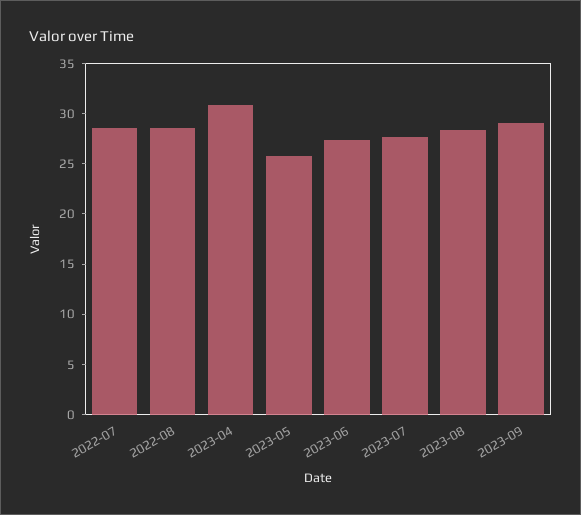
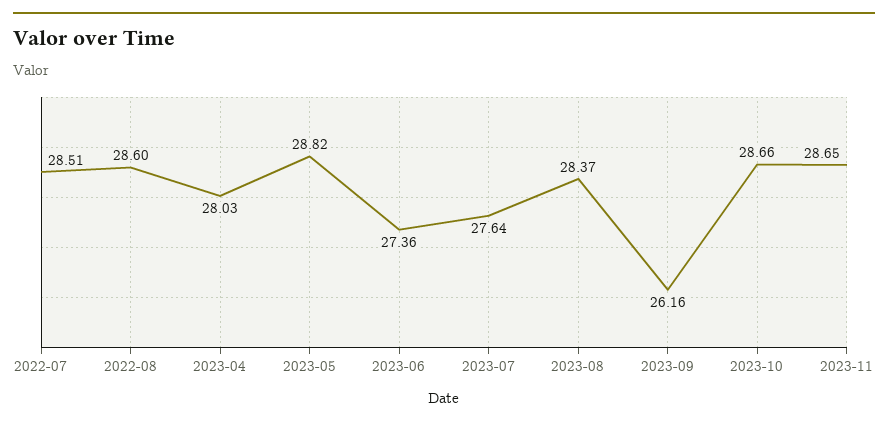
2023-04: 31 -> 28.03
2023-05: 26 -> 28.82
2023-09: 29 -> 26.16
2023-10: none -> 28.66
2023-11: none -> 28.65

